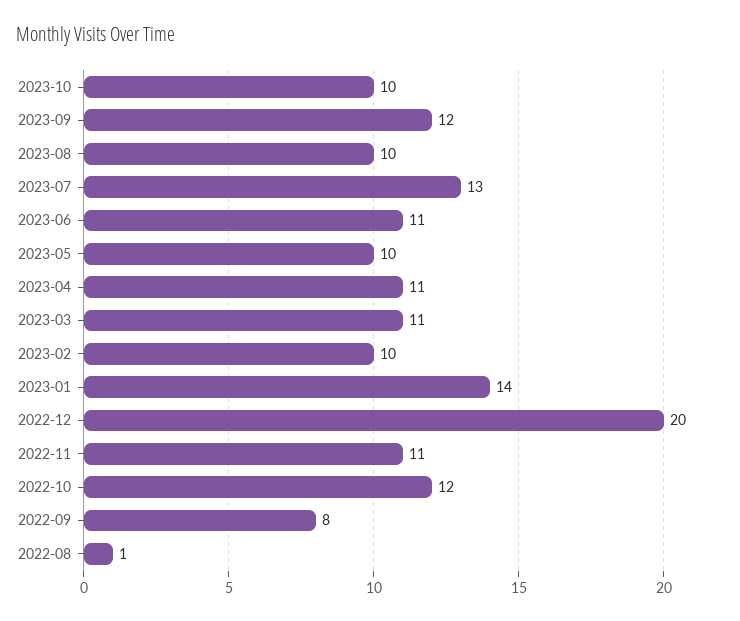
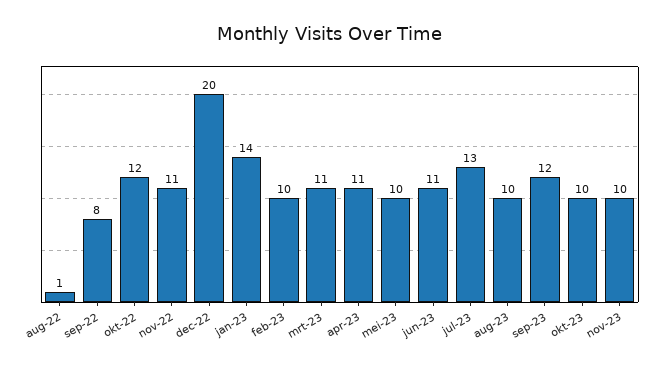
nov-23: none -> 10

